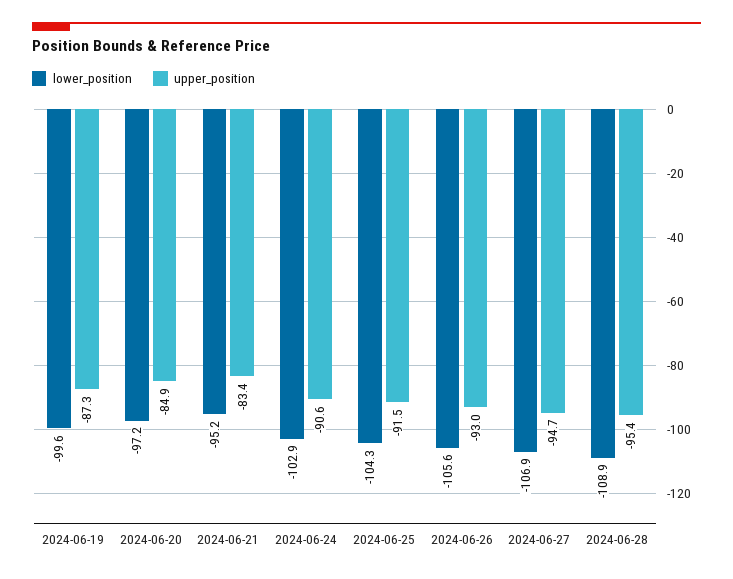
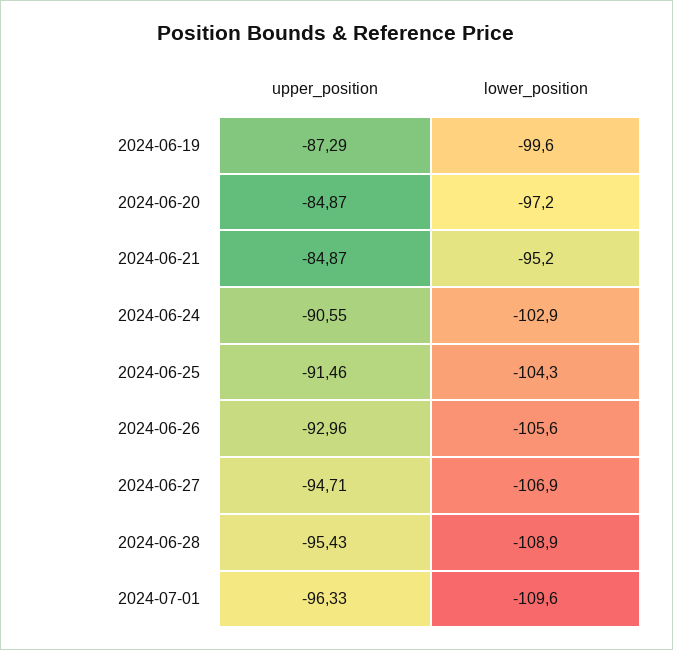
upper_position, 2024-06-21: -83.4 -> -84.87
upper_position, 2024-07-01: none -> -96.33
lower_position, 2024-07-01: none -> -109.6

